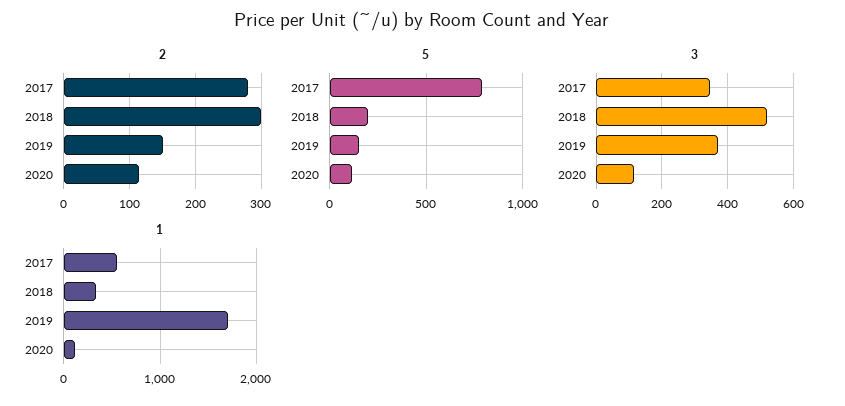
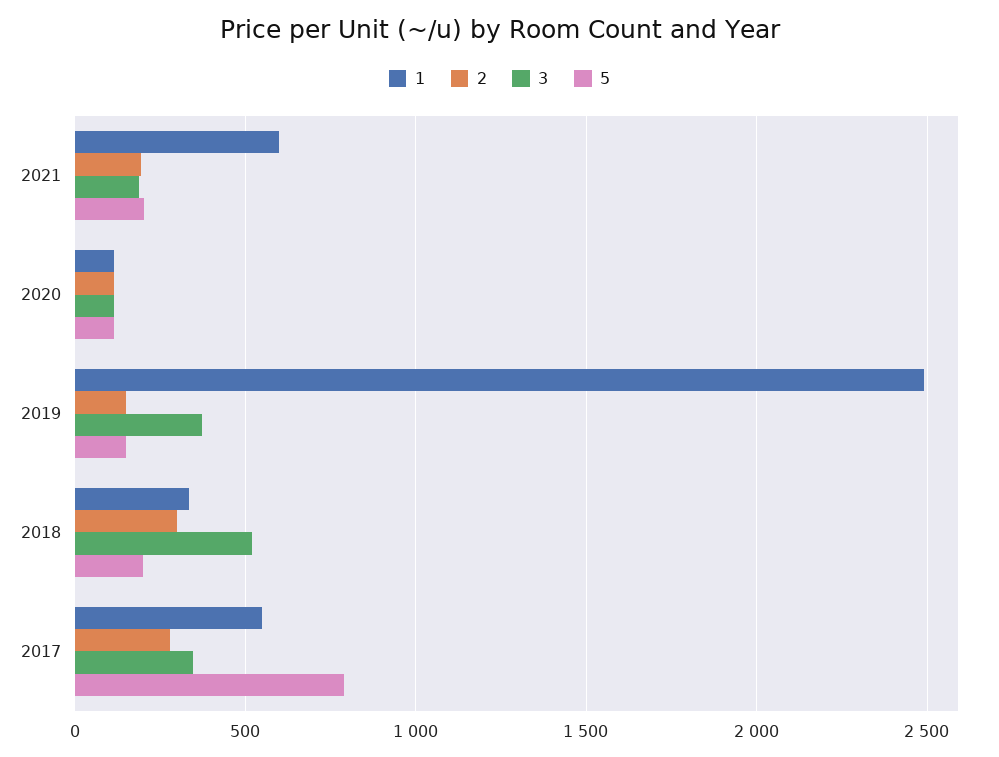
1, 2019: 1700 -> 2500
1, 2021: none -> 600
2, 2021: none -> 200
3, 2021: none -> 200
5, 2021: none -> 200

